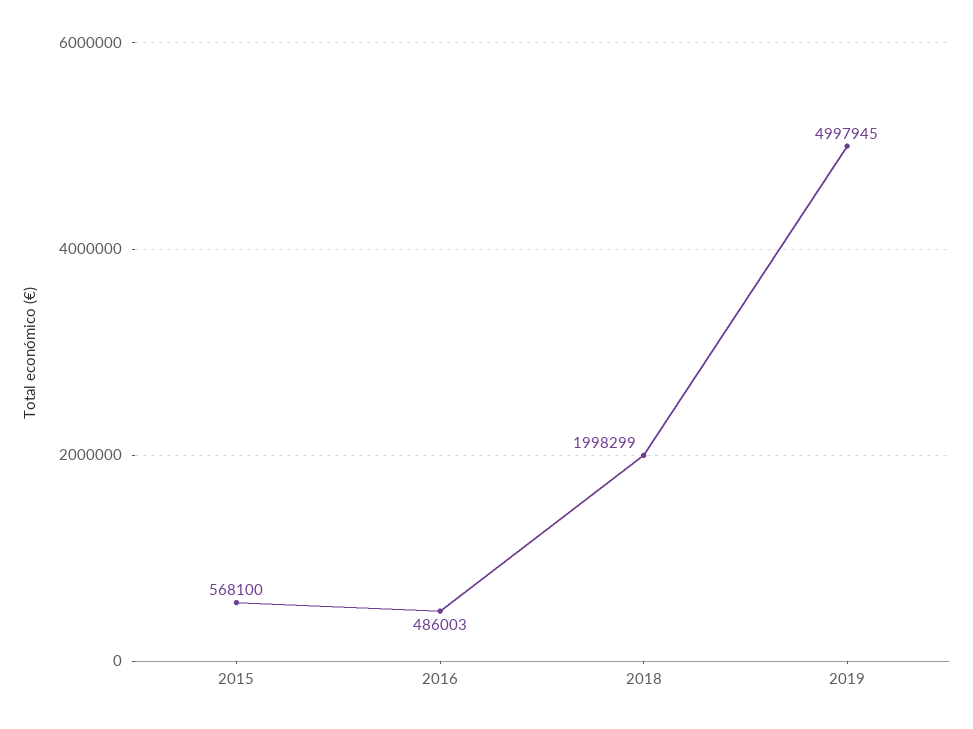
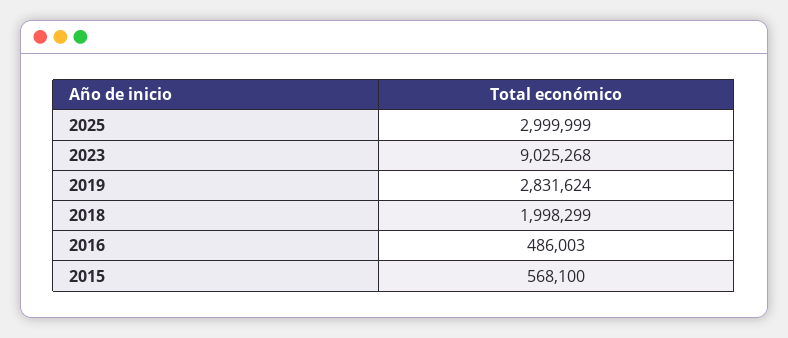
2019: 4997945 -> 2831624
2025: none -> 2999999
2023: none -> 9025268

